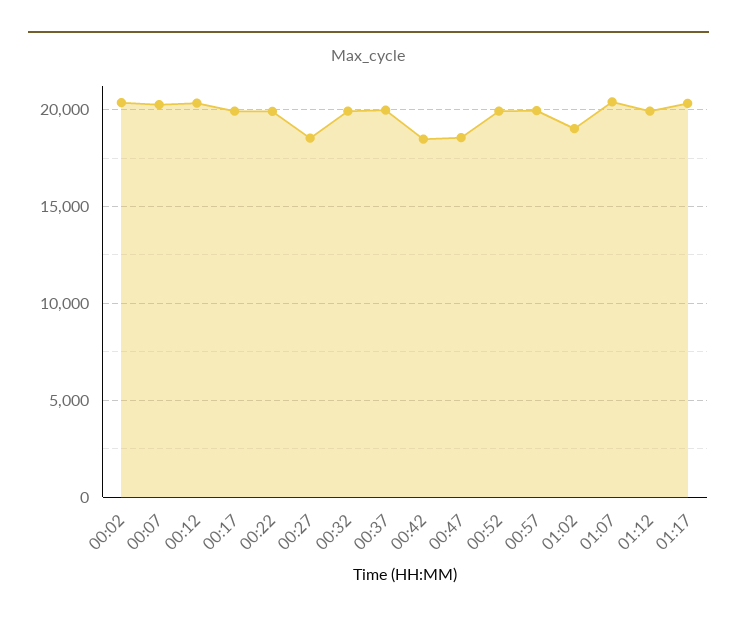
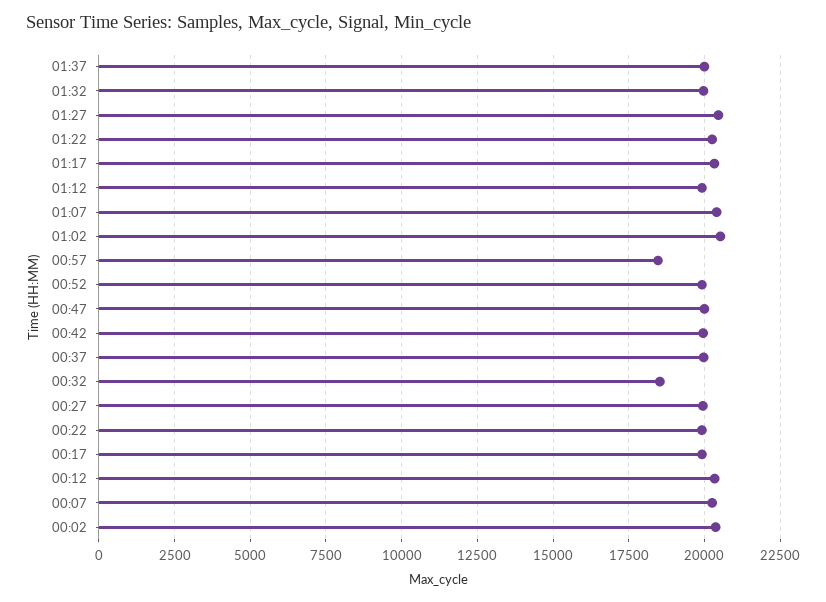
00:27: 18500 -> 20000
00:32: 20000 -> 18500
00:42: 18500 -> 20000
00:47: 18500 -> 20000
00:57: 20000 -> 18500
01:02: 19000 -> 20500
01:37: none -> 20000
01:32: none -> 20000
01:27: none -> 20500
01:22: none -> 20250

